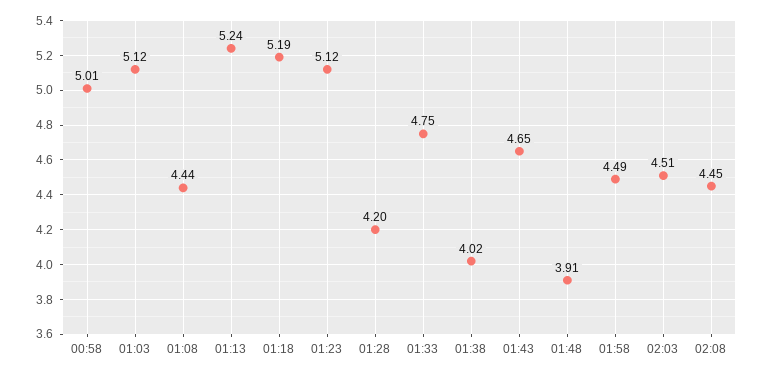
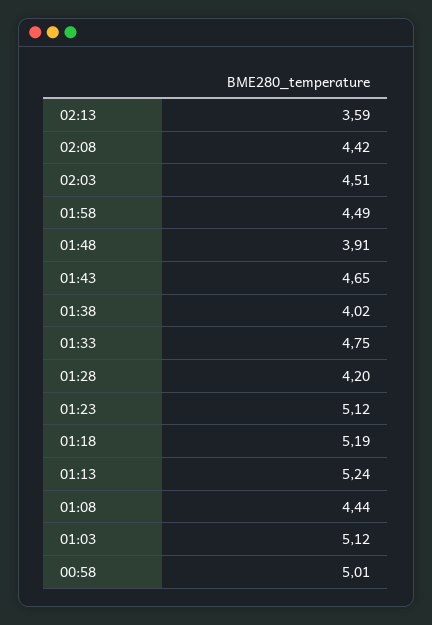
02:08: 4.45 -> 4.42
02:13: none -> 3.59

